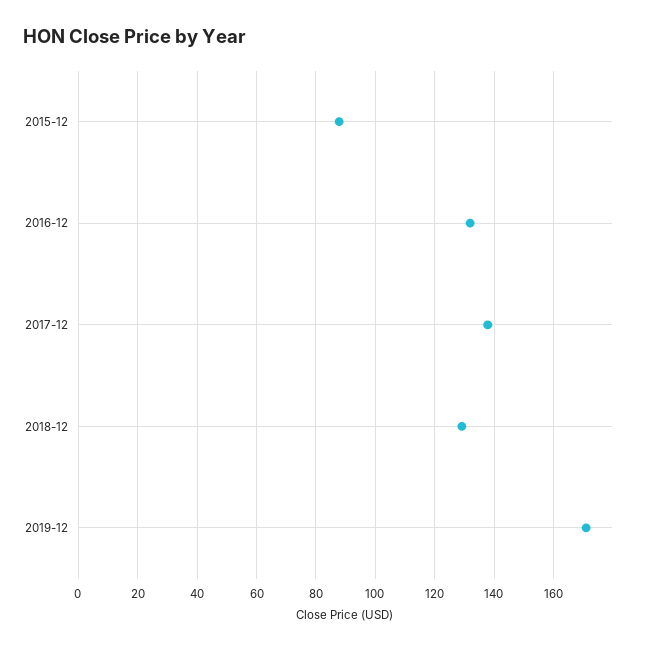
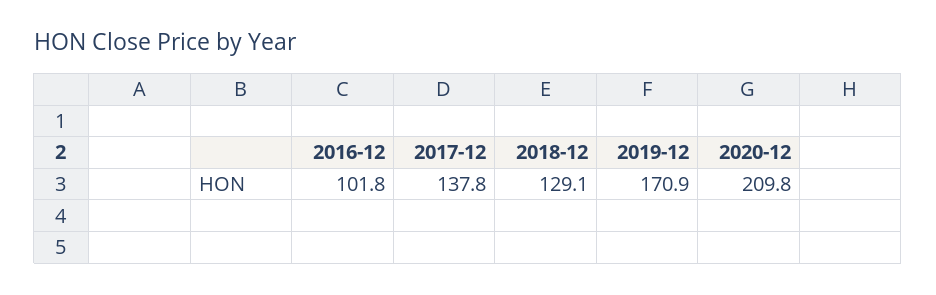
2015-12: 87.5 -> none
2016-12: 132.5 -> 101.8
2020-12: none -> 209.8

